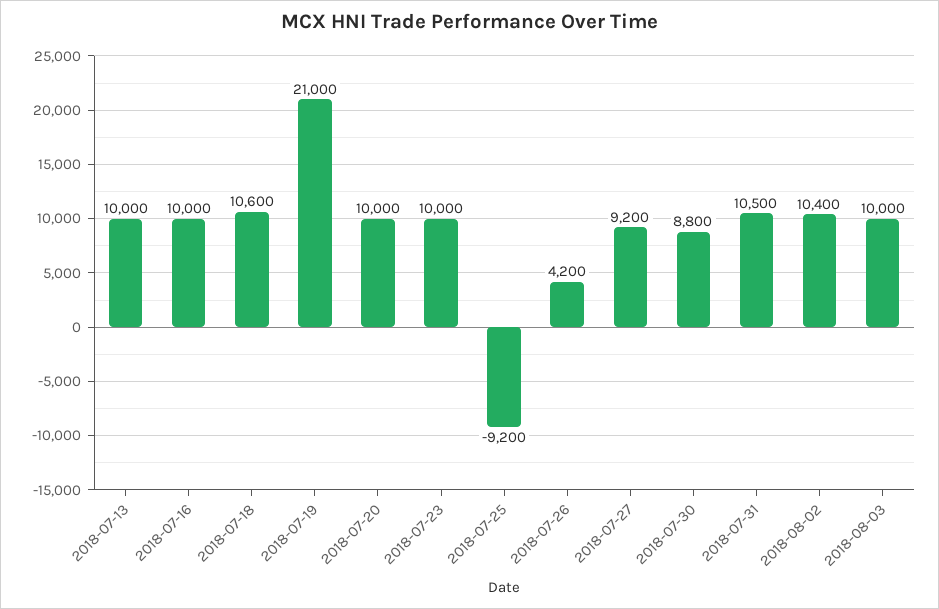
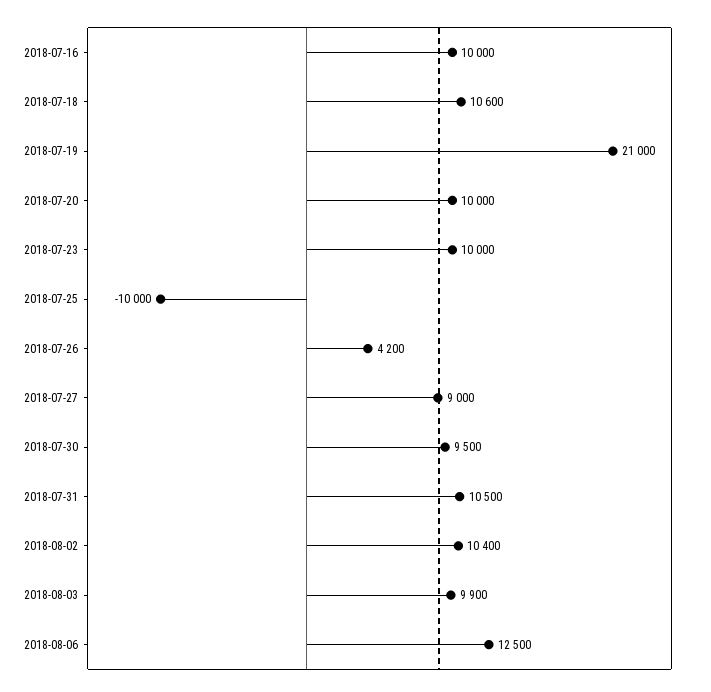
2018-07-13: 10000 -> none
2018-07-25: -9200 -> -10000
2018-07-27: 9200 -> 9000
2018-07-30: 8800 -> 9500
2018-08-03: 10000 -> 9900
2018-08-06: none -> 12500

